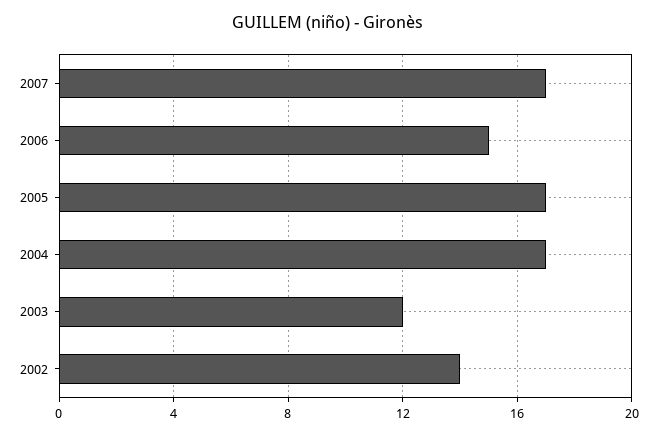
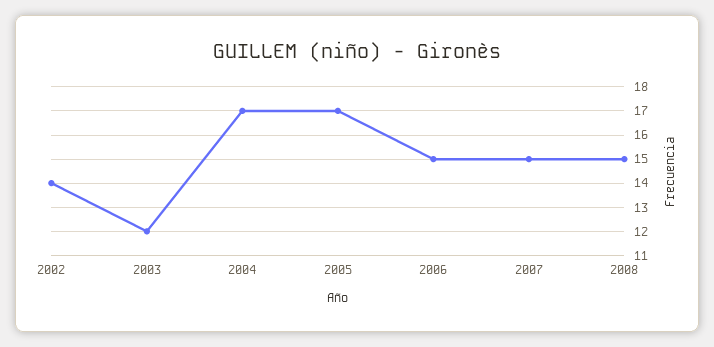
2007: 17 -> 15
2008: none -> 15

